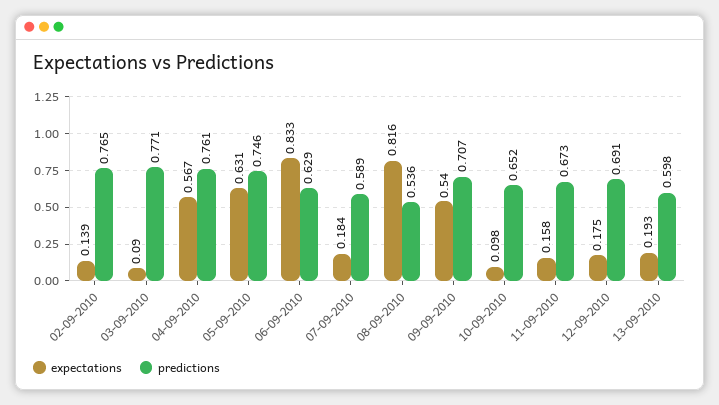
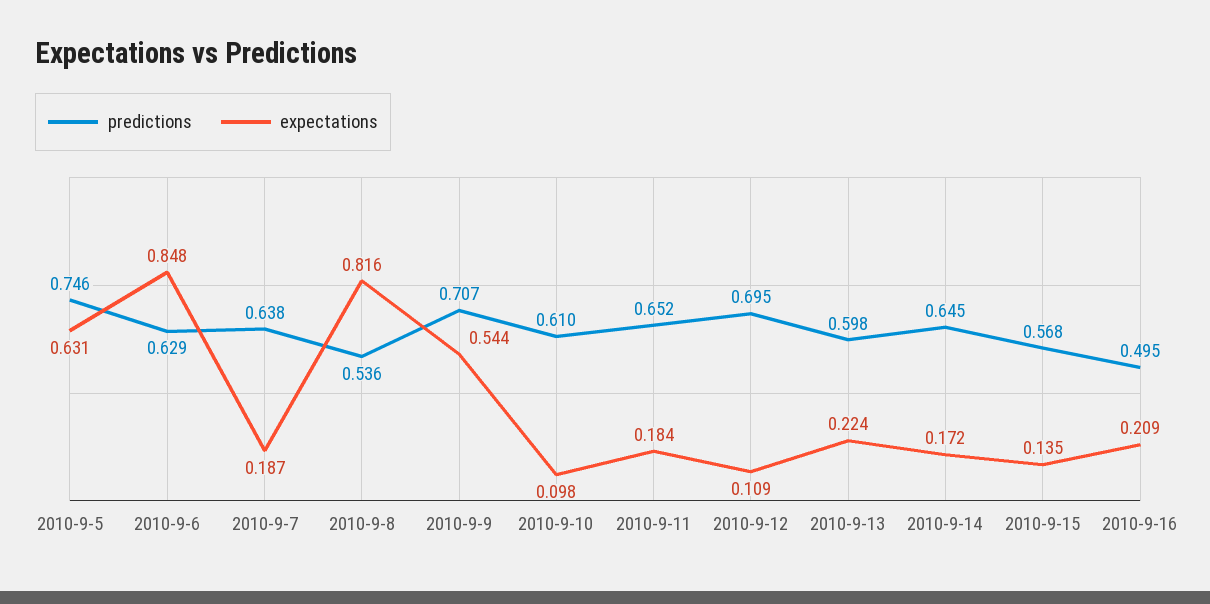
expectations, 02-09-2010: 0.139 -> none
predictions, 02-09-2010: 0.765 -> none
expectations, 03-09-2010: 0.09 -> none
predictions, 03-09-2010: 0.771 -> none
expectations, 04-09-2010: 0.567 -> none
predictions, 04-09-2010: 0.761 -> none
expectations, 06-09-2010: 0.833 -> 0.848
expectations, 07-09-2010: 0.184 -> 0.187
predictions, 07-09-2010: 0.589 -> 0.638
expectations, 09-09-2010: 0.54 -> 0.544
predictions, 10-09-2010: 0.652 -> 0.61
expectations, 11-09-2010: 0.158 -> 0.184
predictions, 11-09-2010: 0.673 -> 0.652
expectations, 12-09-2010: 0.175 -> 0.109
predictions, 12-09-2010: 0.691 -> 0.695
expectations, 13-09-2010: 0.193 -> 0.224
predictions, 2010-9-14: none -> 0.645
expectations, 2010-9-14: none -> 0.172
predictions, 2010-9-15: none -> 0.568
expectations, 2010-9-15: none -> 0.135
predictions, 2010-9-16: none -> 0.495
expectations, 2010-9-16: none -> 0.209

